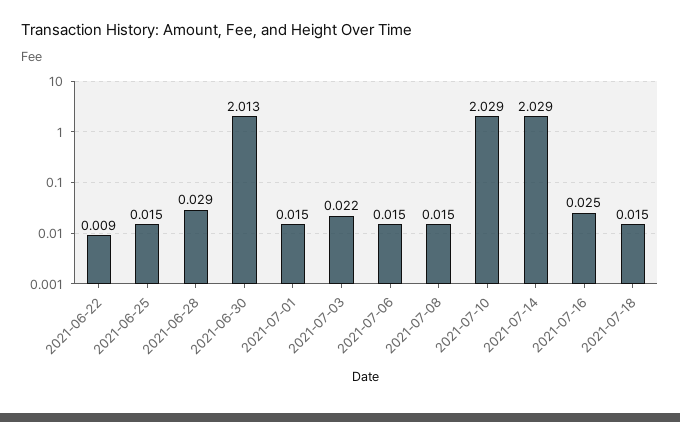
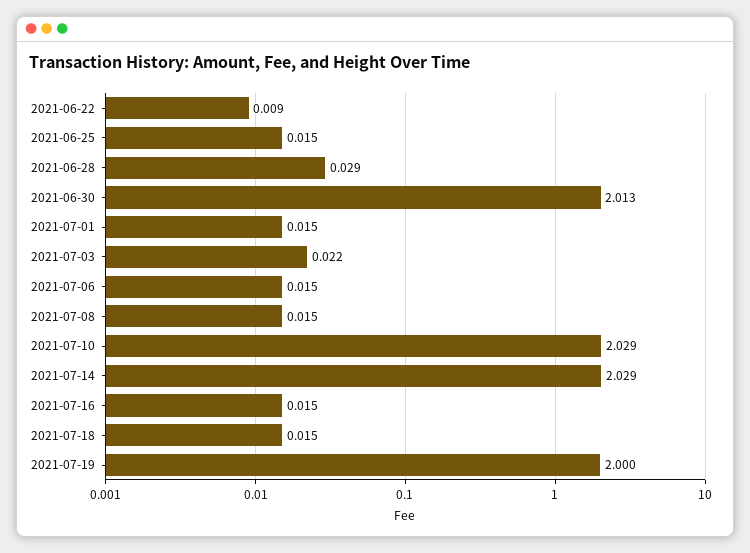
2021-07-16: 0.025 -> 0.015
2021-07-19: none -> 2

